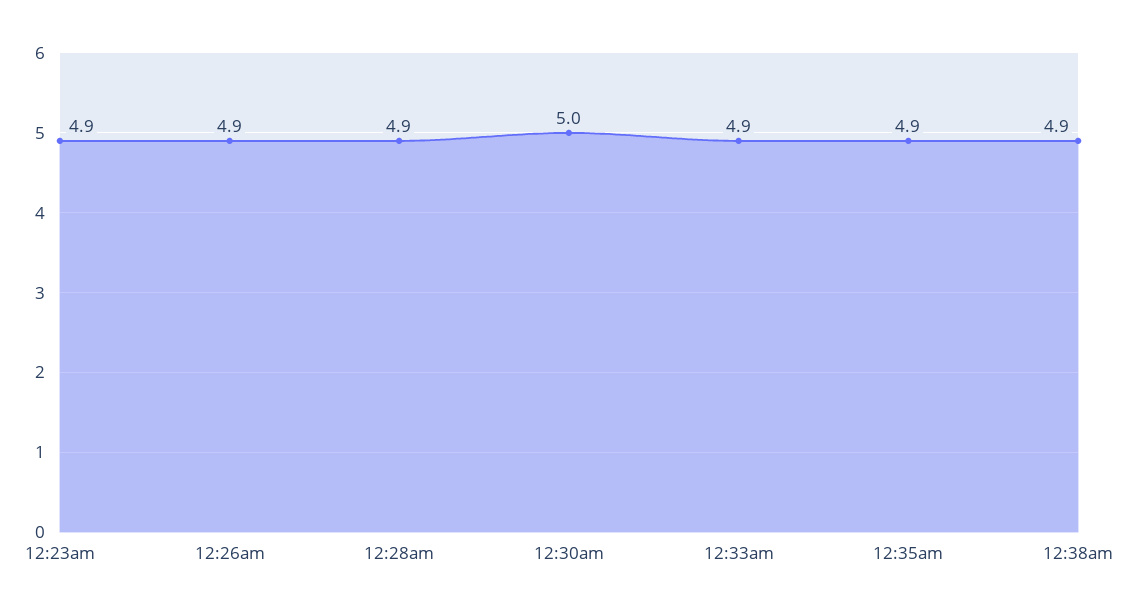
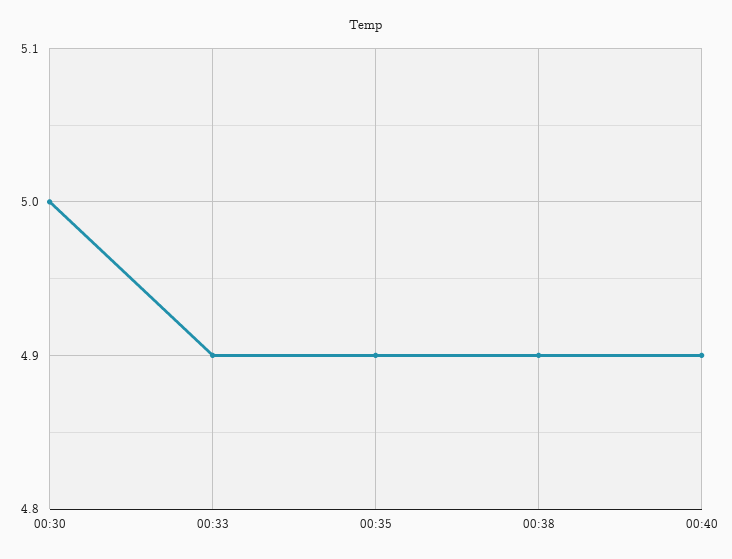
12:23am: 4.9 -> none
12:26am: 4.9 -> none
12:28am: 4.9 -> none
00:40: none -> 4.9

